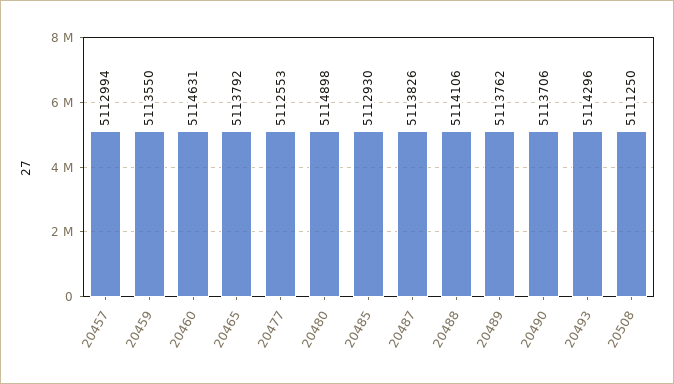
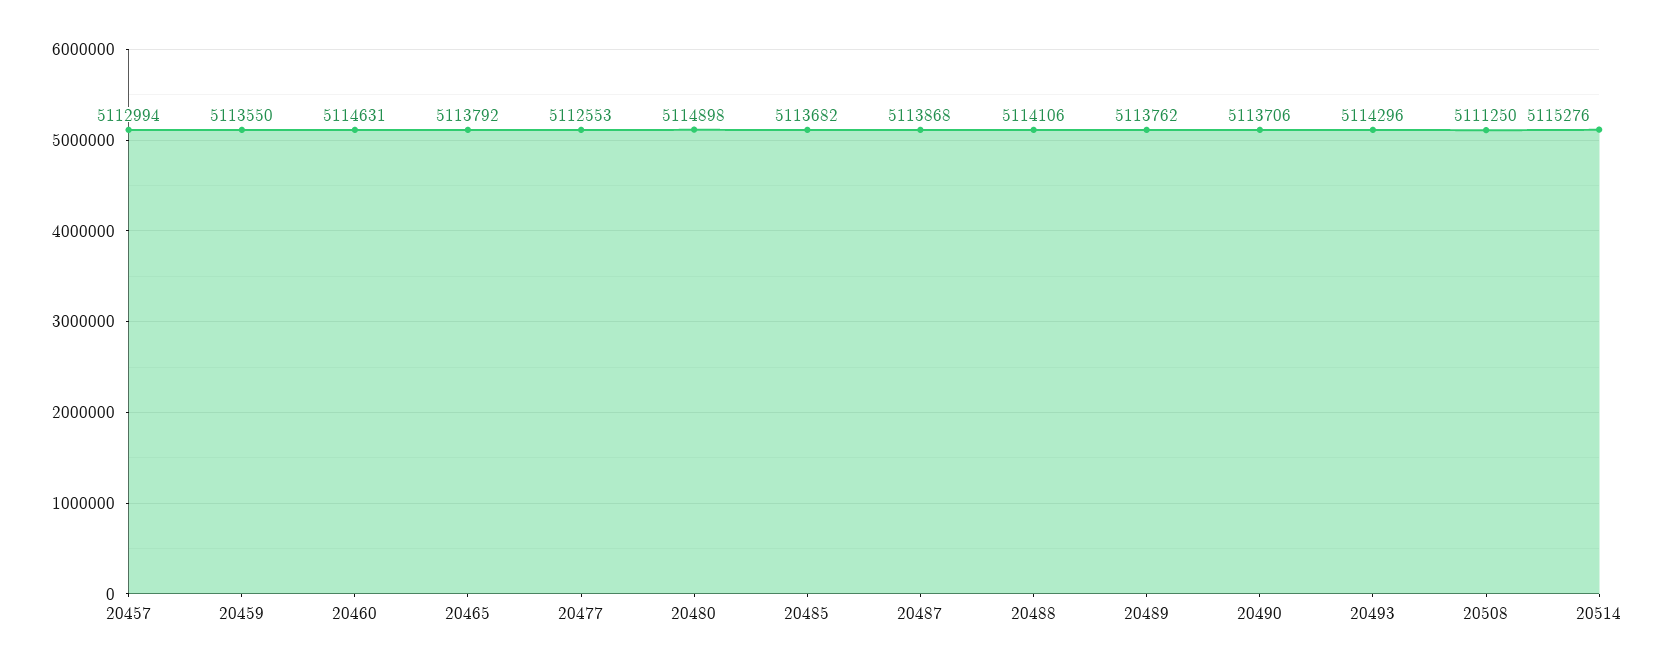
20485: 5112930 -> 5113682
20487: 5113826 -> 5113868
20514: none -> 5115276

